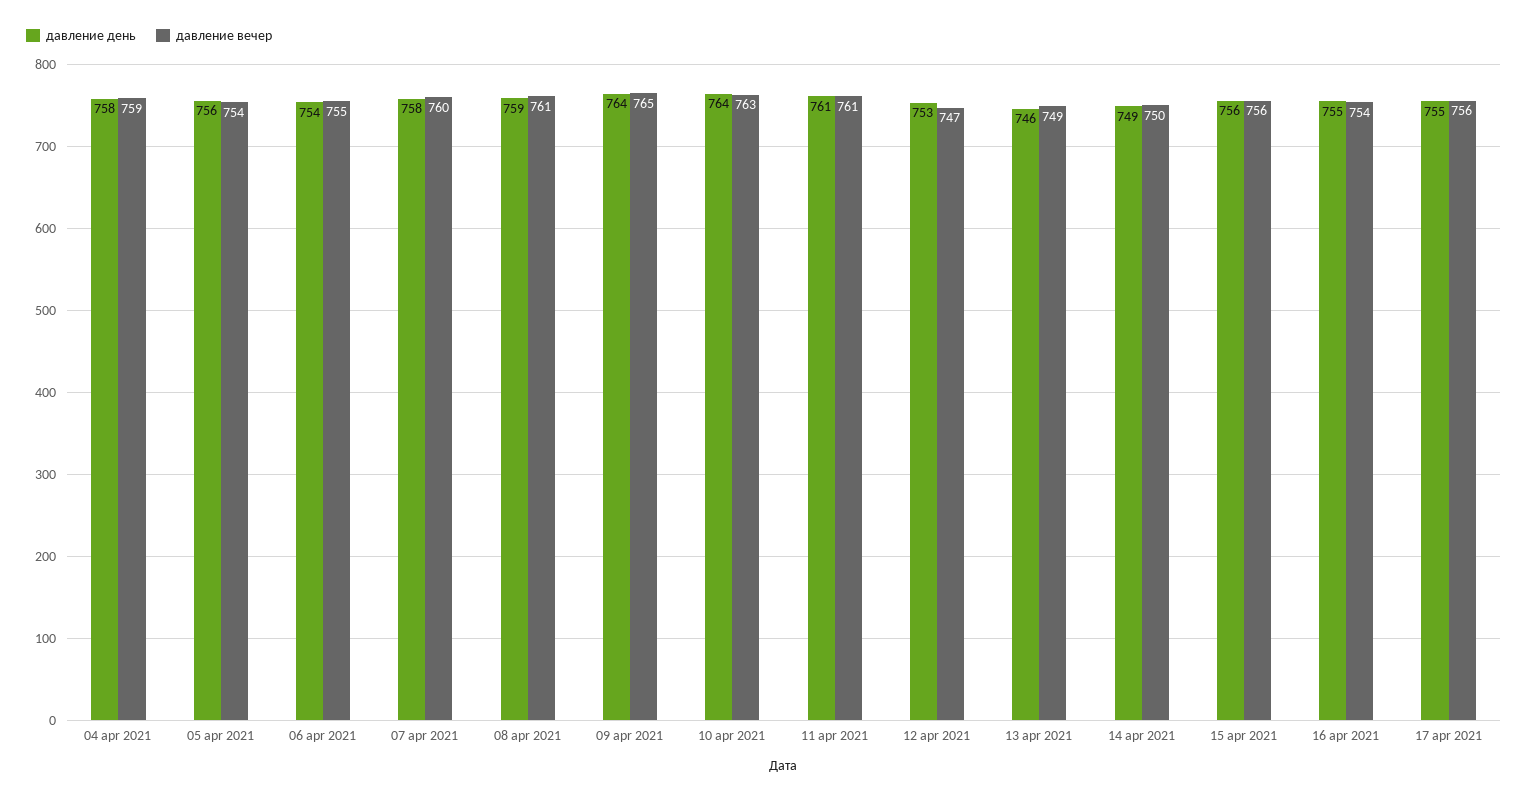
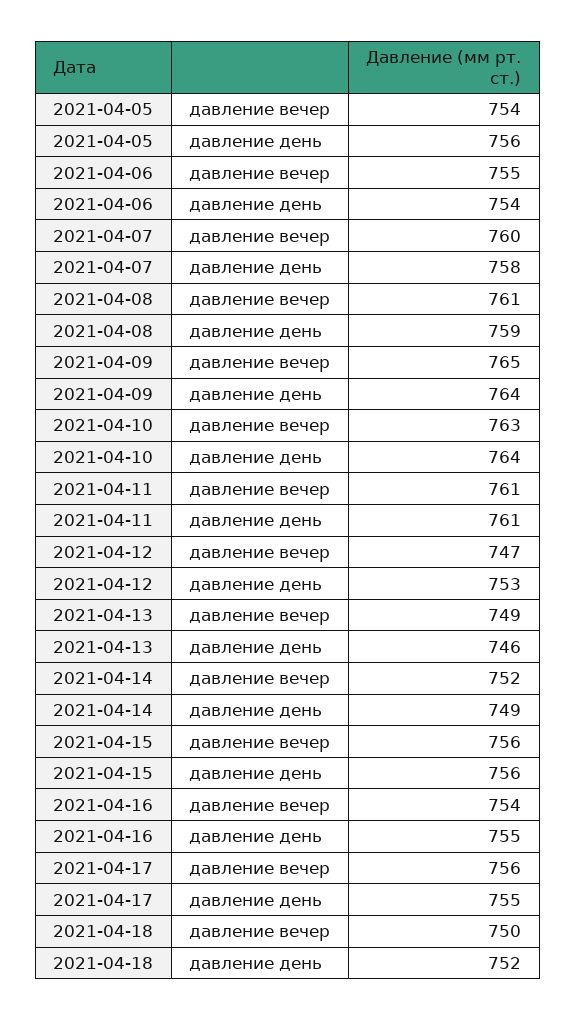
давление день, 04 apr 2021: 758 -> none
давление вечер, 04 apr 2021: 759 -> none
давление вечер, 14 apr 2021: 750 -> 752
давление вечер, 2021-04-18: none -> 750
давление день, 2021-04-18: none -> 752

